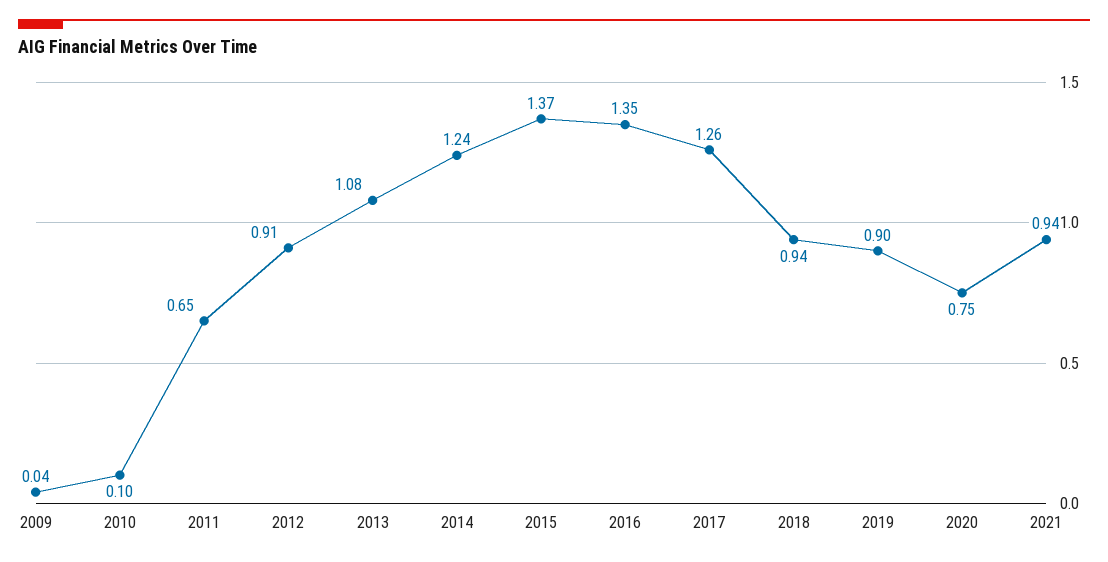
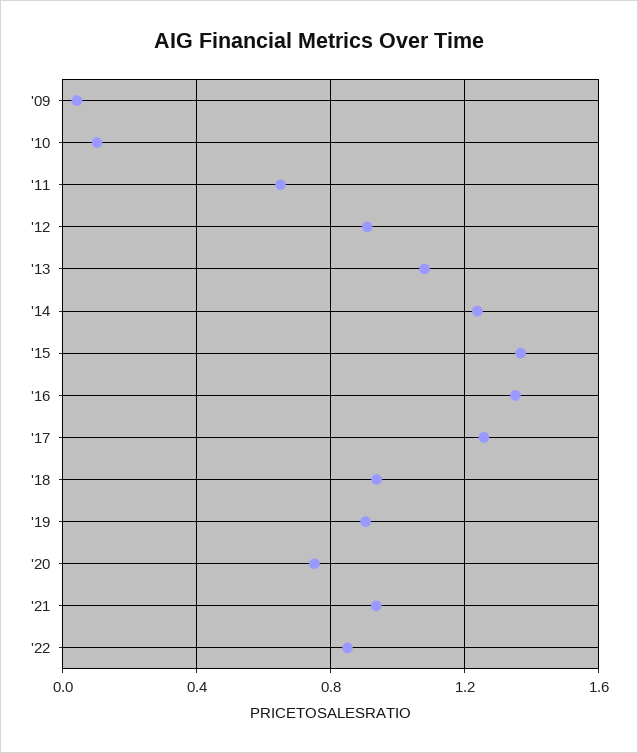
'22: none -> 0.85

